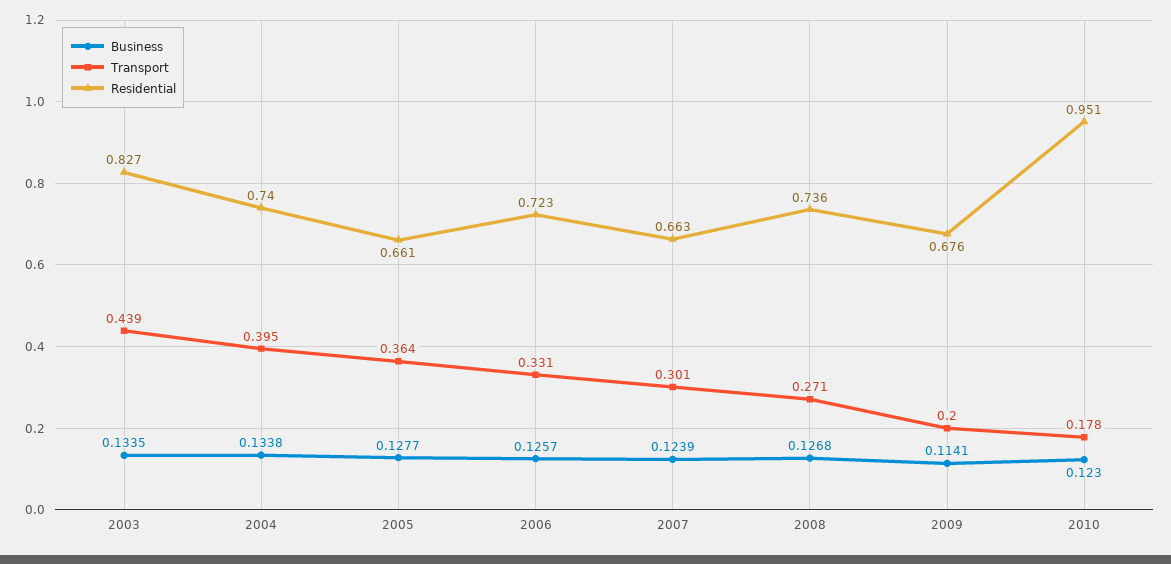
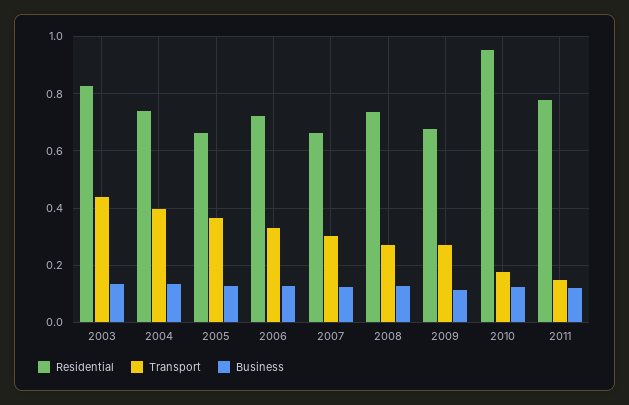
Transport, 2009: 0.2 -> 0.275
Residential, 2011: none -> 0.775
Transport, 2011: none -> 0.15
Business, 2011: none -> 0.125

